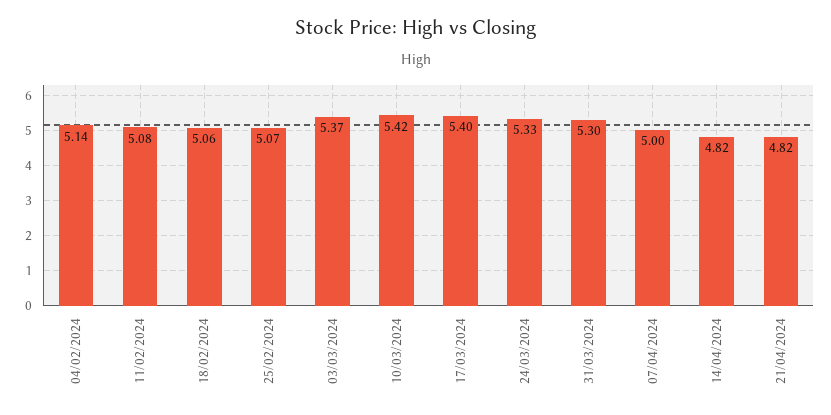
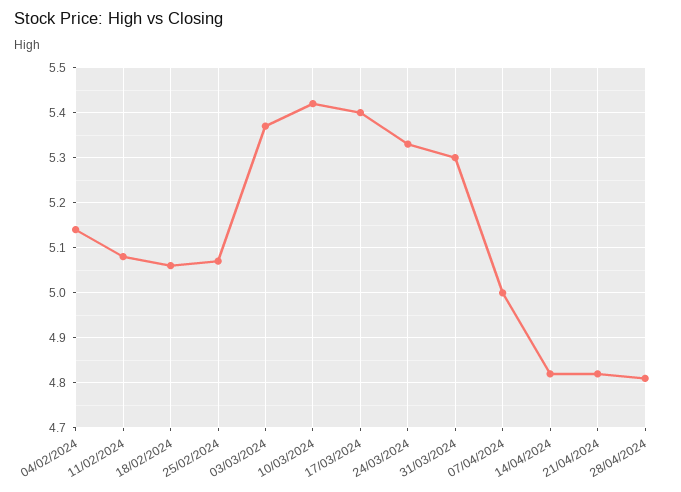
28/04/2024: none -> 4.8

